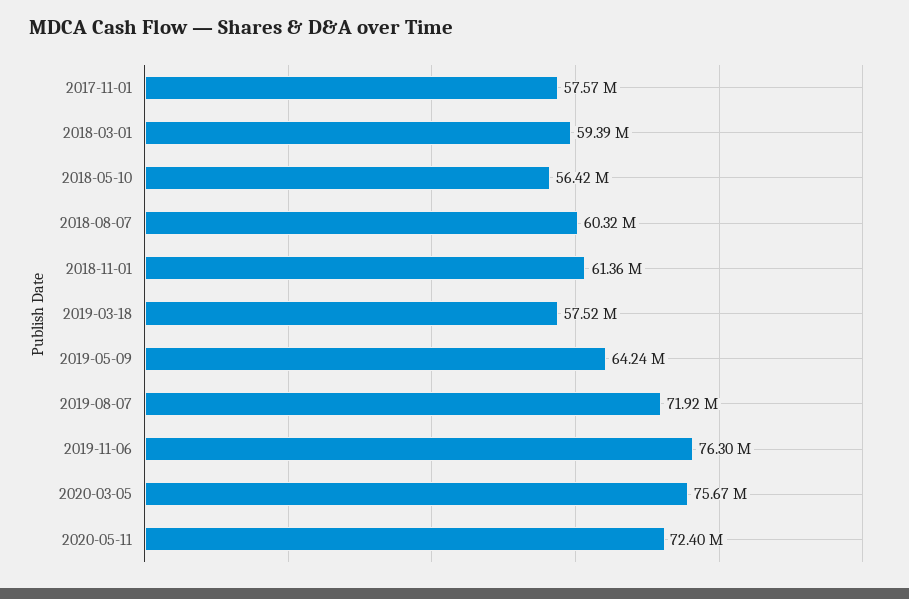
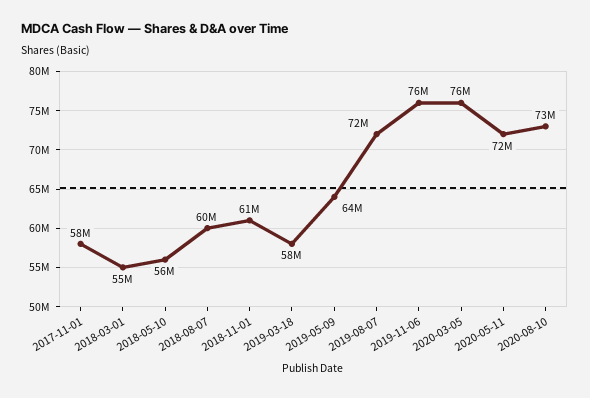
2018-03-01: 59390000 -> 55000000
2020-08-10: none -> 73000000

